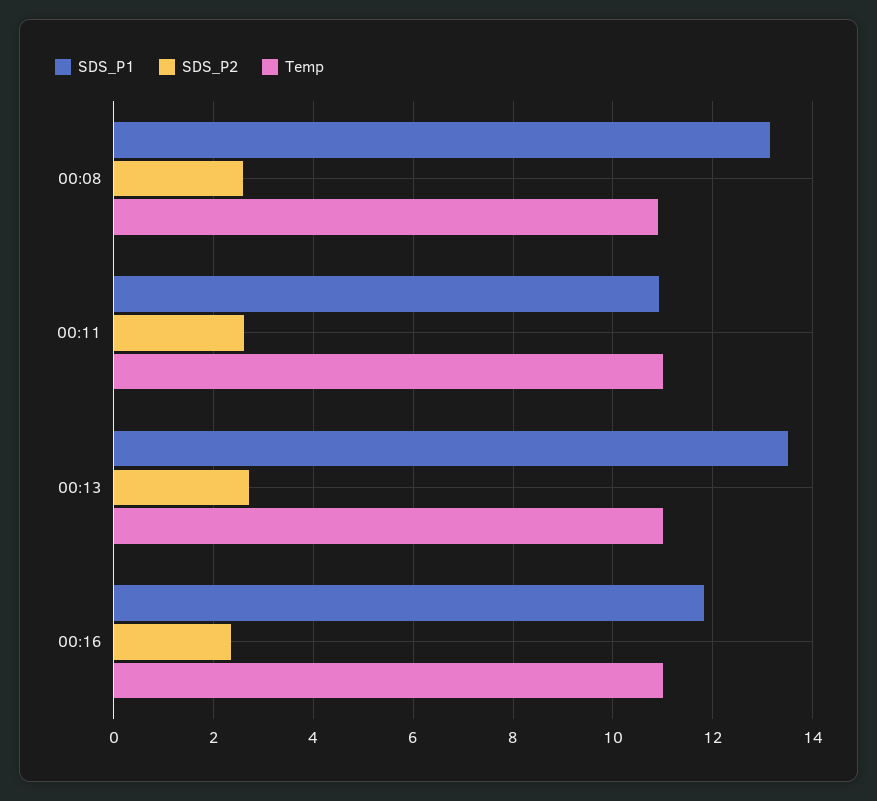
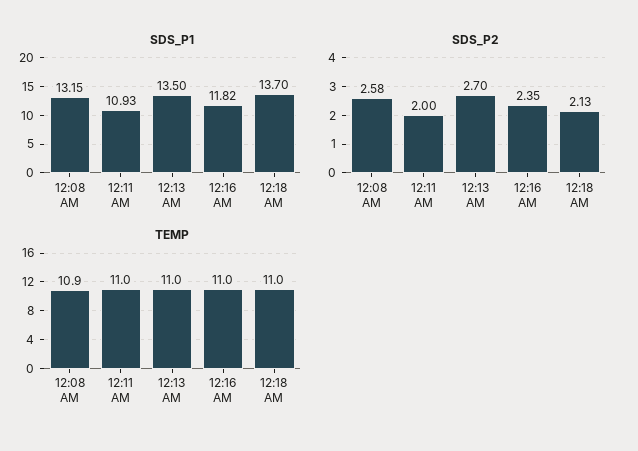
SDS_P2, 00:11: 2.6 -> 2
SDS_P1, 12:18 AM: none -> 13.7
SDS_P2, 12:18 AM: none -> 2.13
Temp, 12:18 AM: none -> 11

